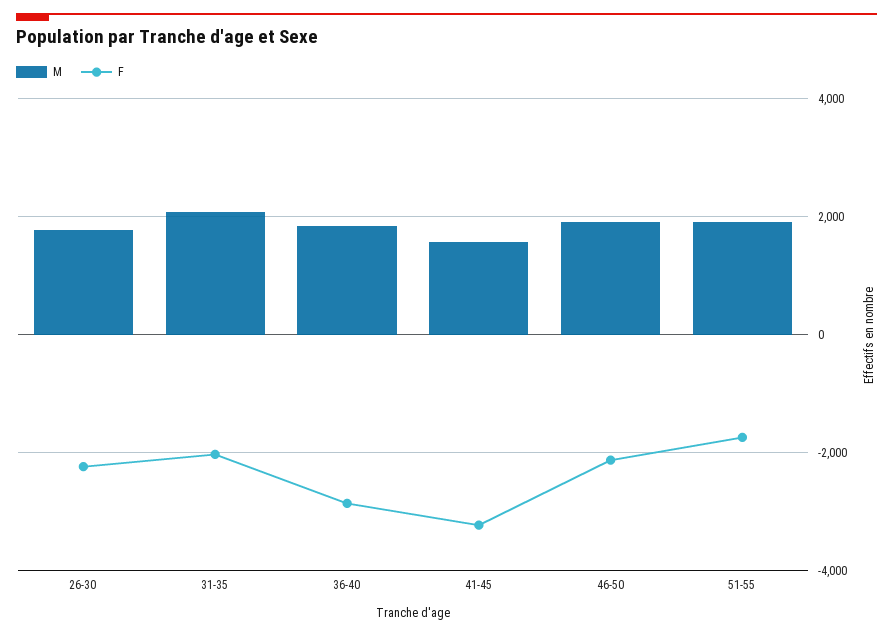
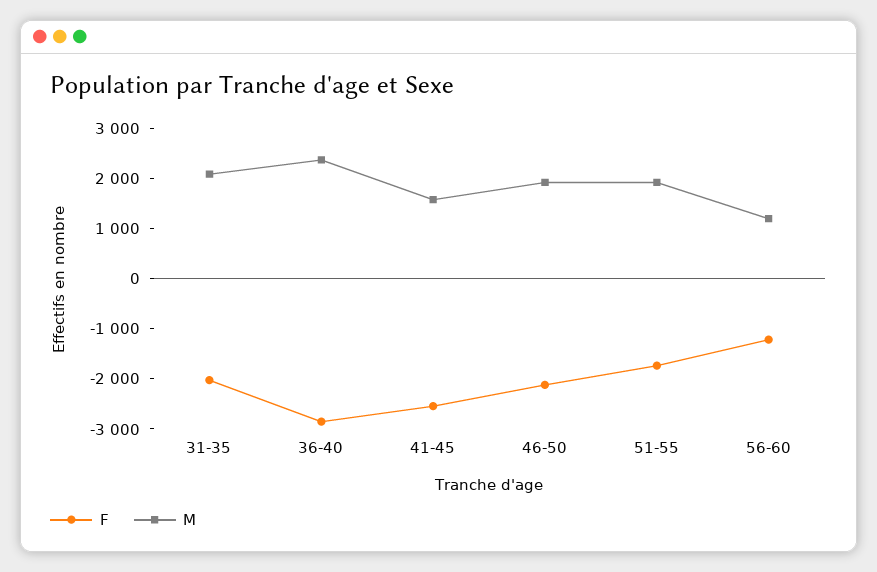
M, 26-30: 1800 -> none
F, 26-30: -2200 -> none
M, 36-40: 1800 -> 2400
F, 41-45: -3200 -> -2600
F, 56-60: none -> -1200
M, 56-60: none -> 1200

